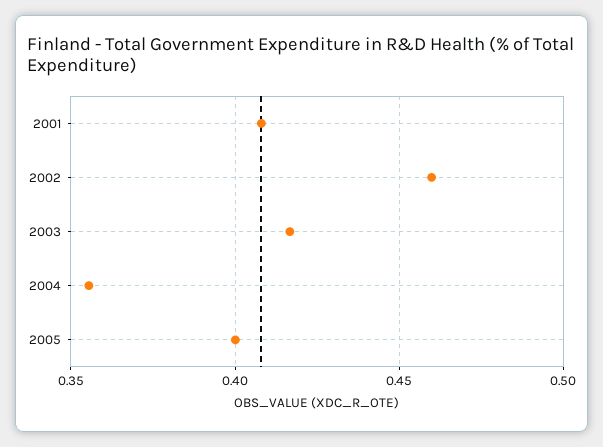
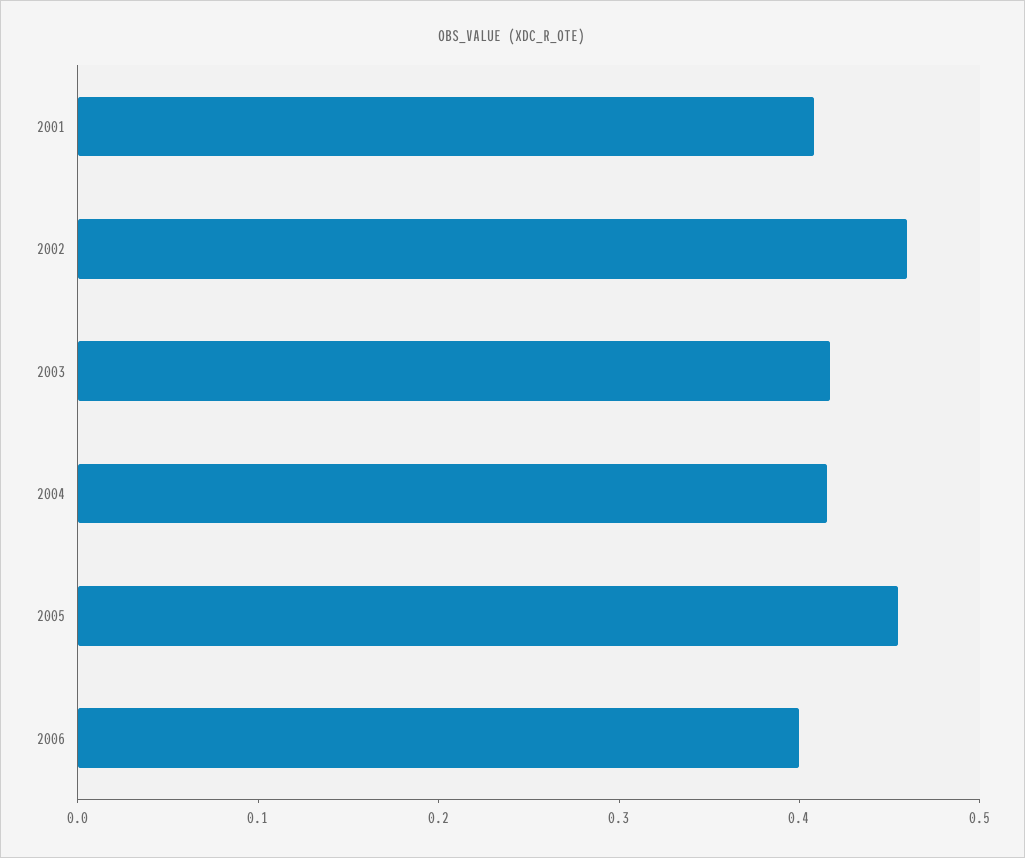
2004: 0.355 -> 0.42
2005: 0.4 -> 0.46
2006: none -> 0.4

